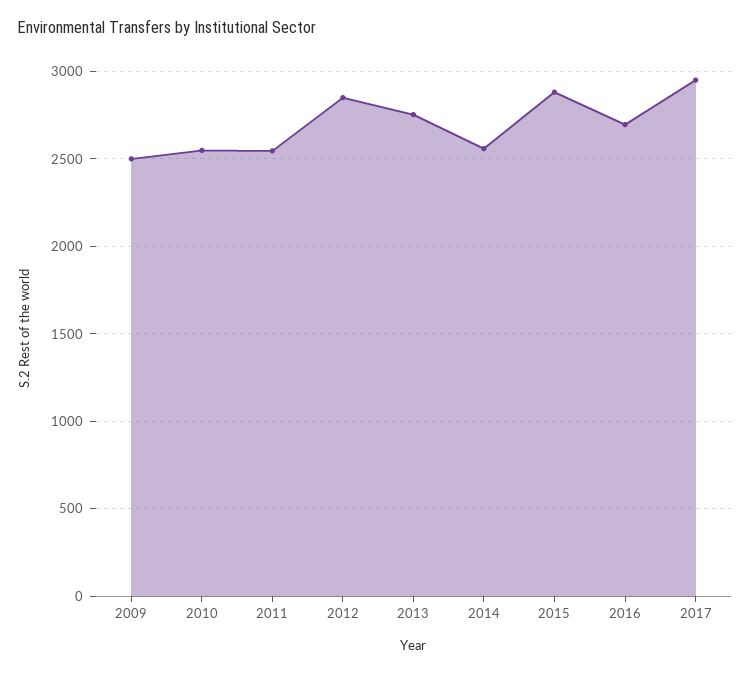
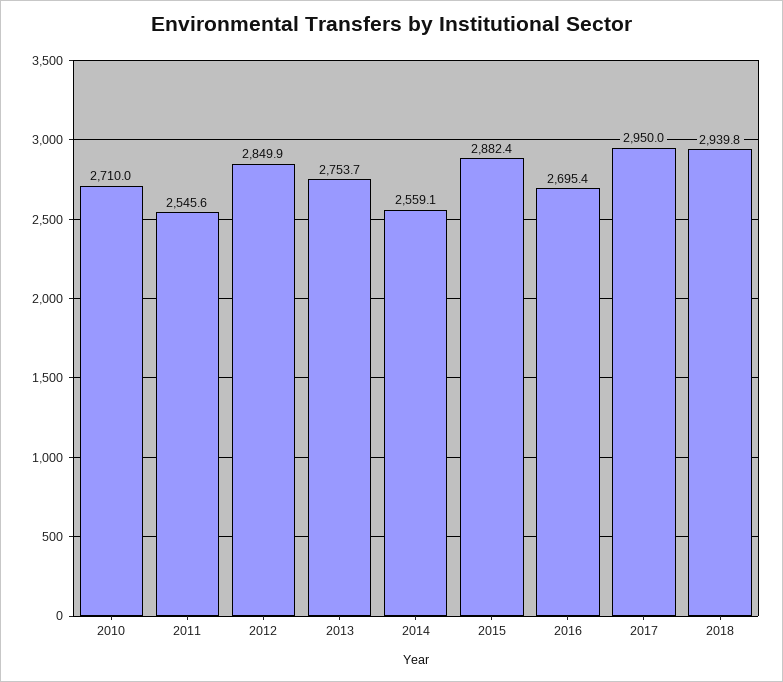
2009: 2500 -> none
2010: 2550 -> 2710
2018: none -> 2939.8

